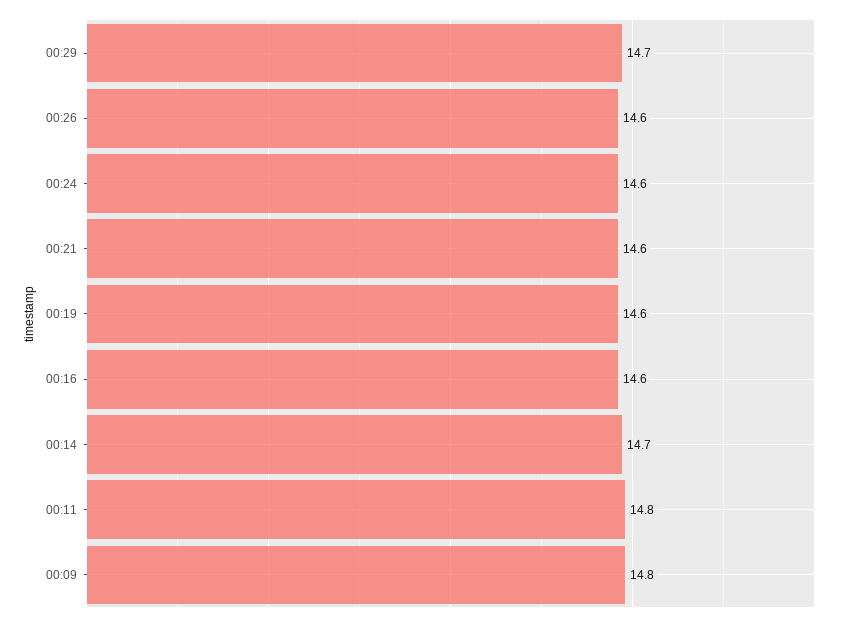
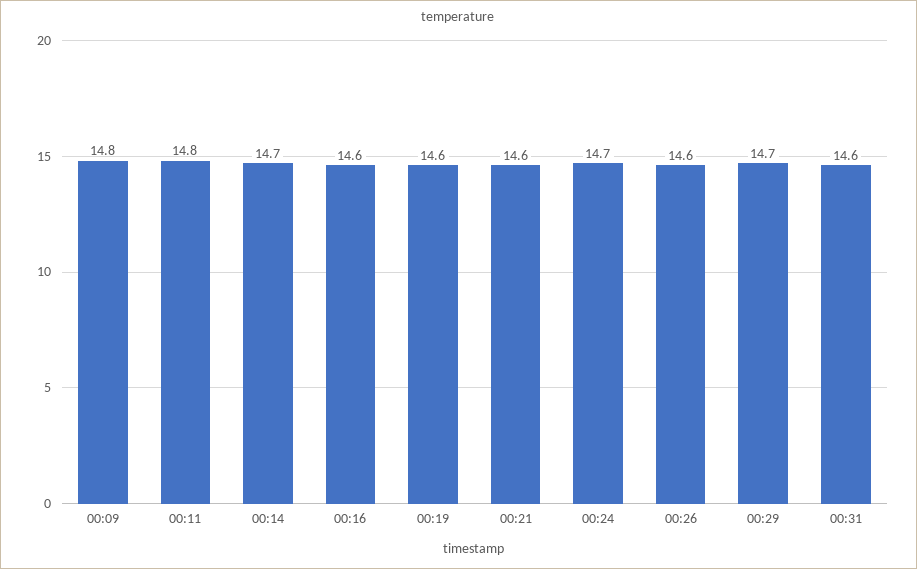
00:24: 14.6 -> 14.7
00:31: none -> 14.6

